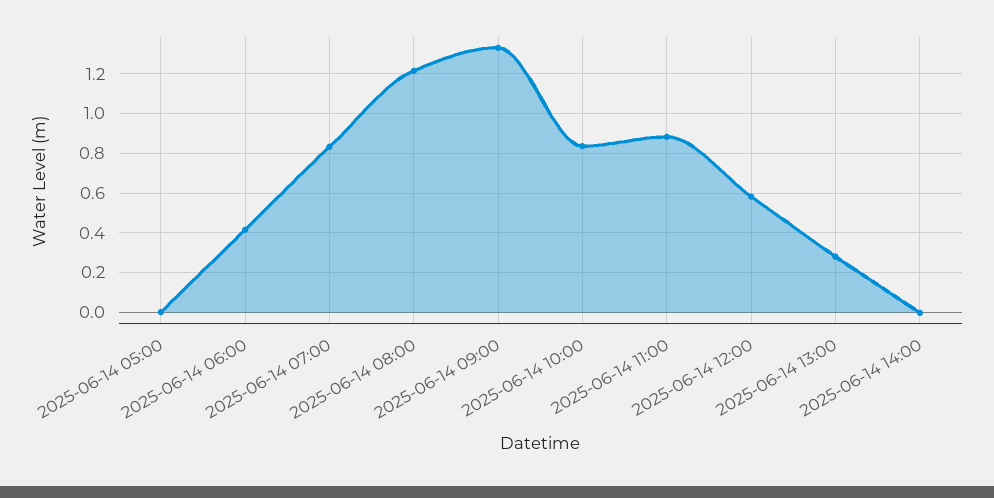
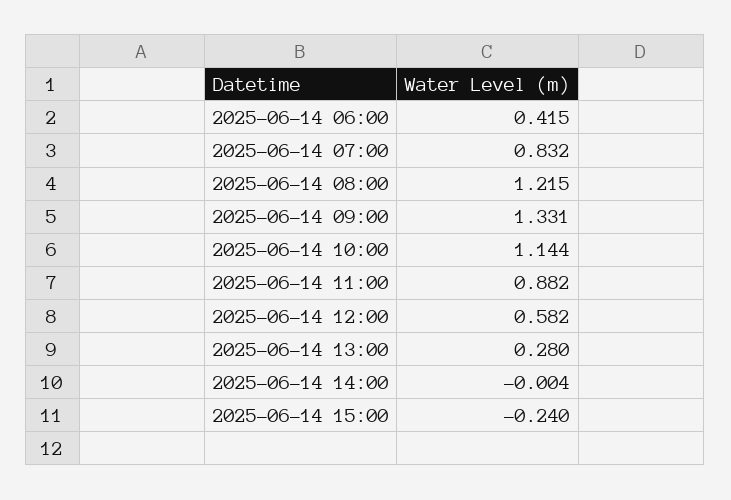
2025-06-14 05:00: 0 -> none
2025-06-14 10:00: 0.85 -> 1.144
2025-06-14 15:00: none -> -0.24

